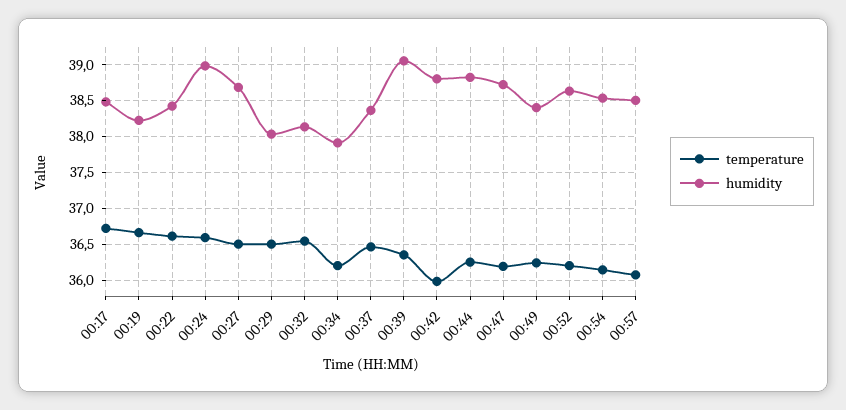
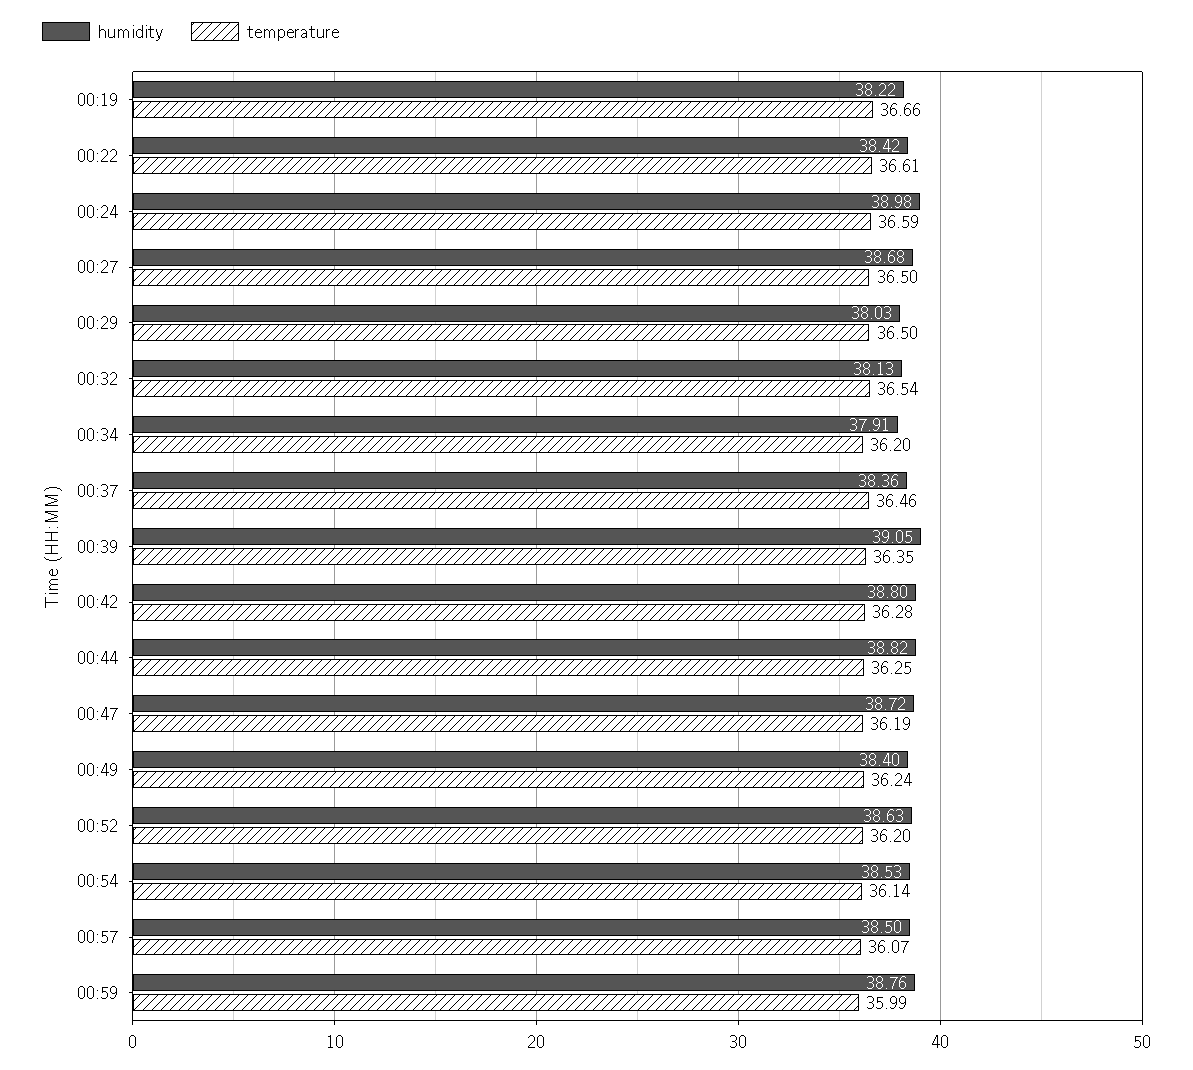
temperature, 00:17: 36.7 -> none
humidity, 00:17: 38.5 -> none
temperature, 00:42: 36 -> 36.28
humidity, 00:59: none -> 38.76
temperature, 00:59: none -> 35.99

